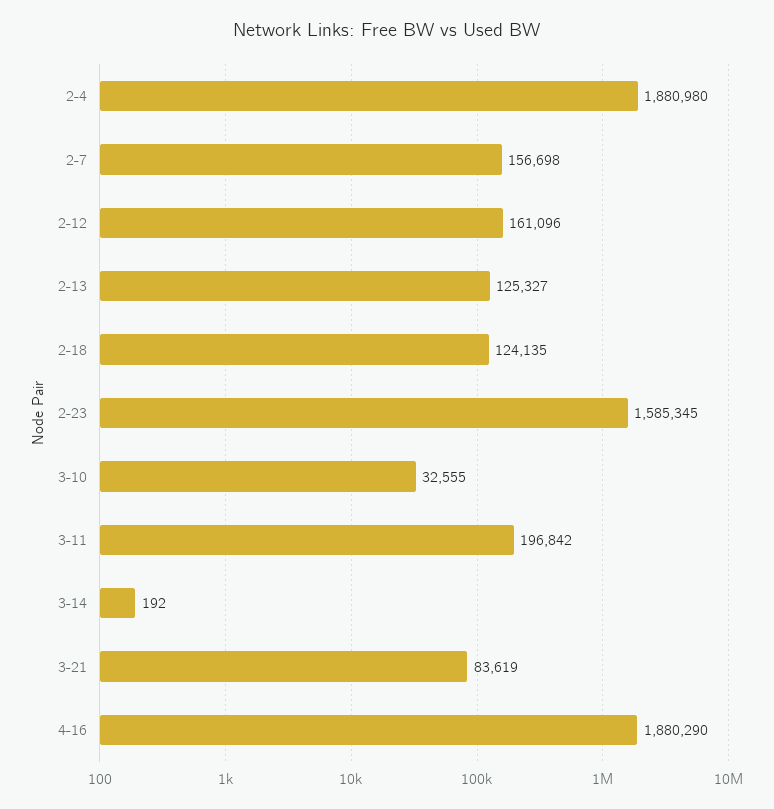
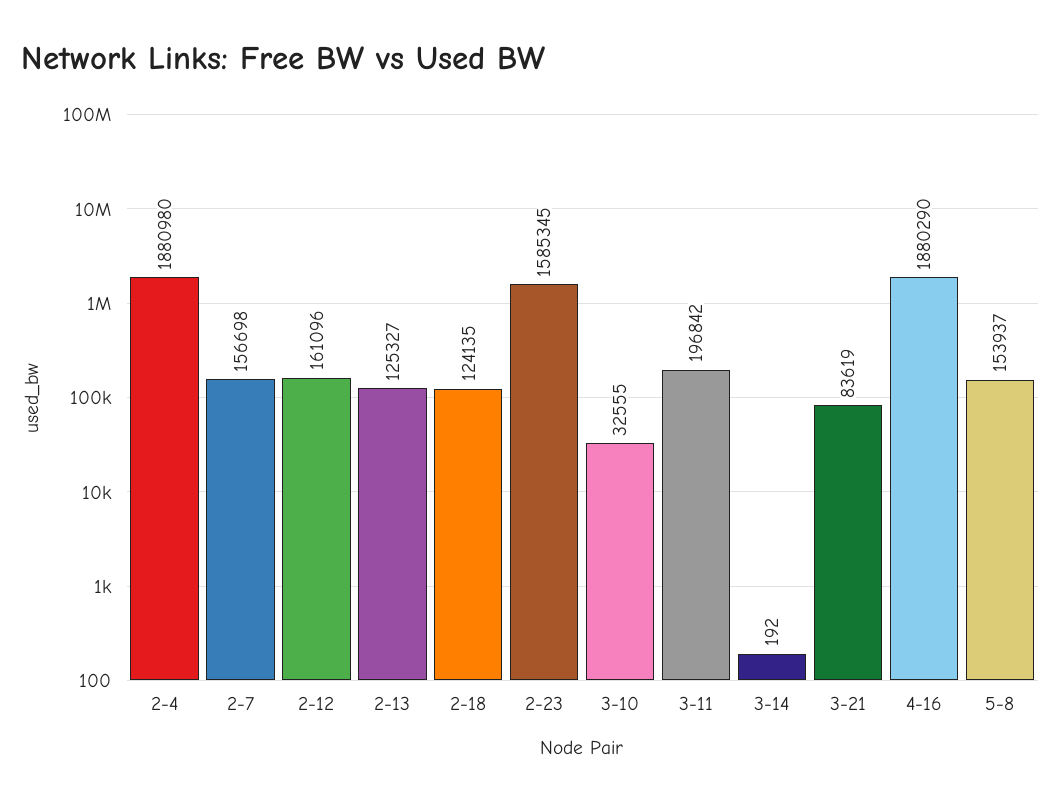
5-8: none -> 153937

